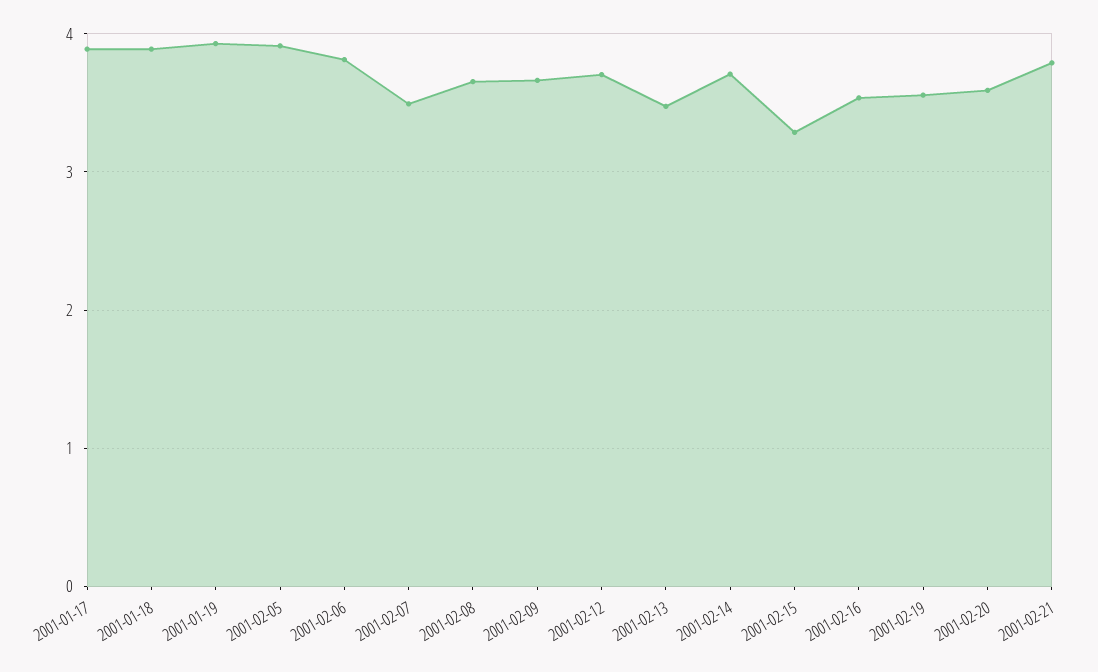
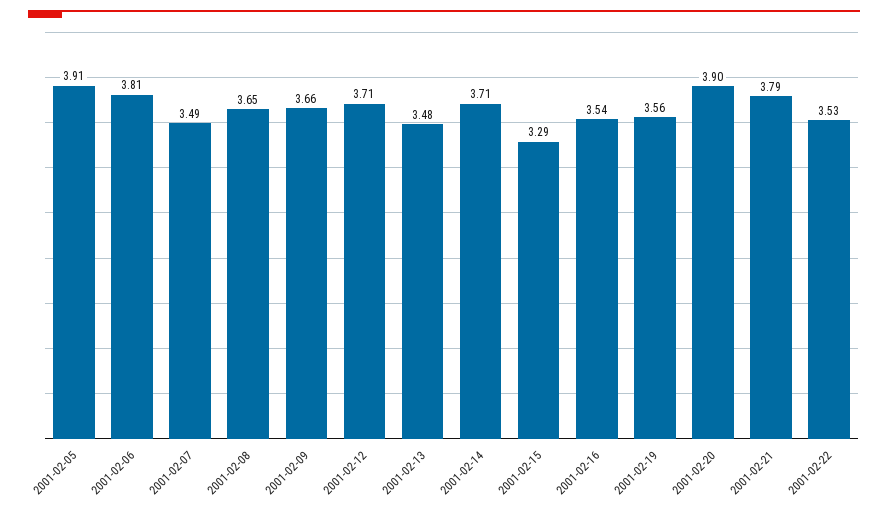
2001-01-17: 3.9 -> none
2001-01-18: 3.9 -> none
2001-01-19: 3.9 -> none
2001-02-20: 3.6 -> 3.9
2001-02-22: none -> 3.53

